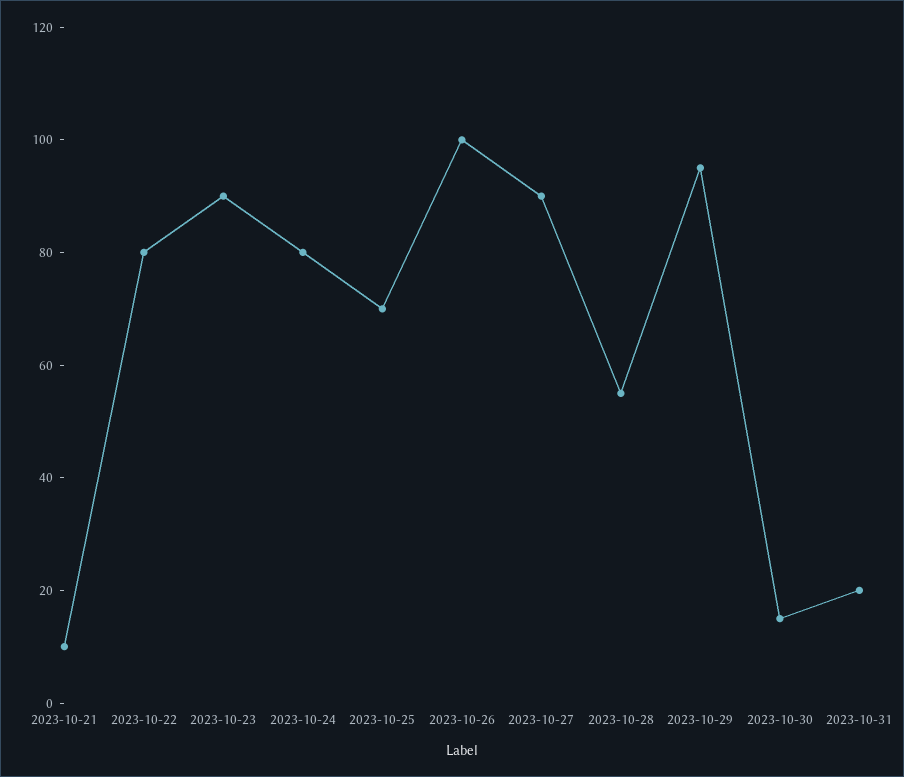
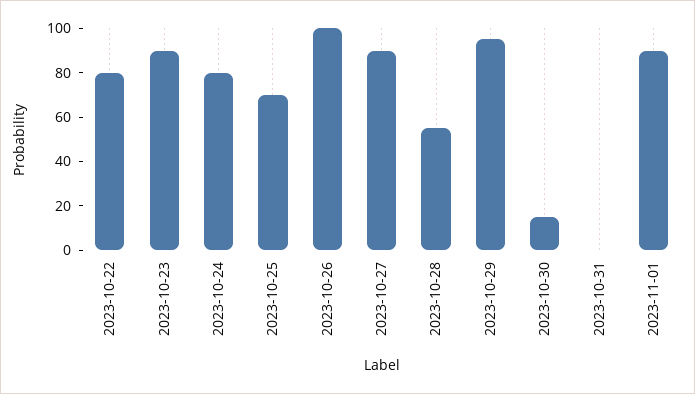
2023-10-21: 10 -> none
2023-10-31: 20 -> 0
2023-11-01: none -> 90

